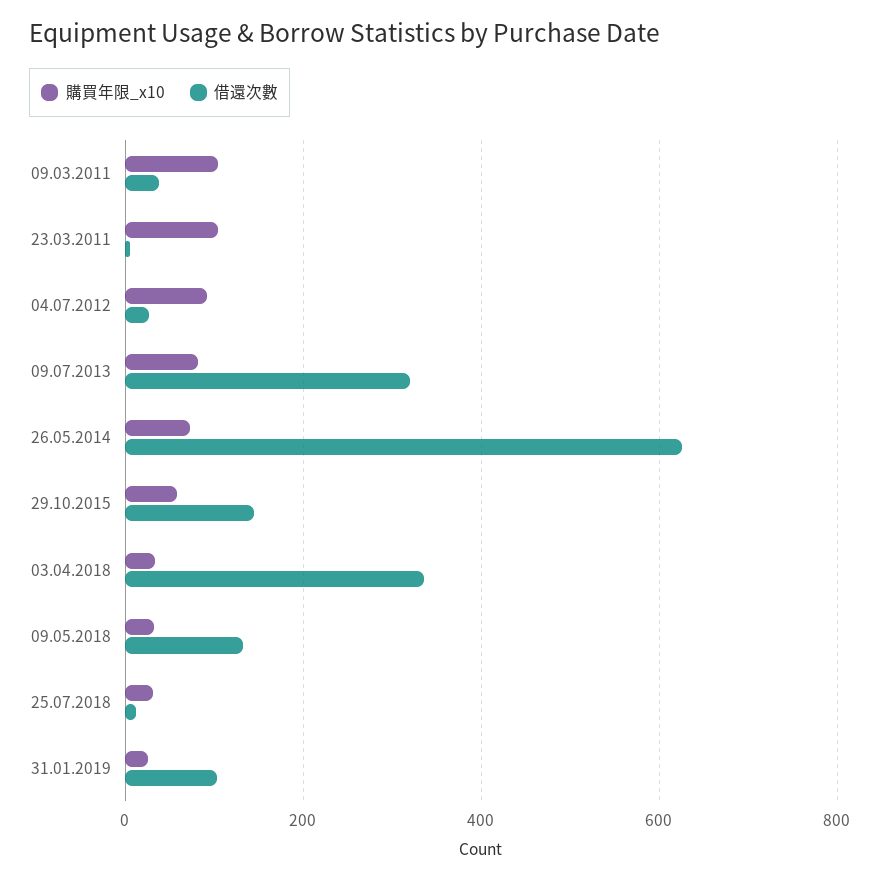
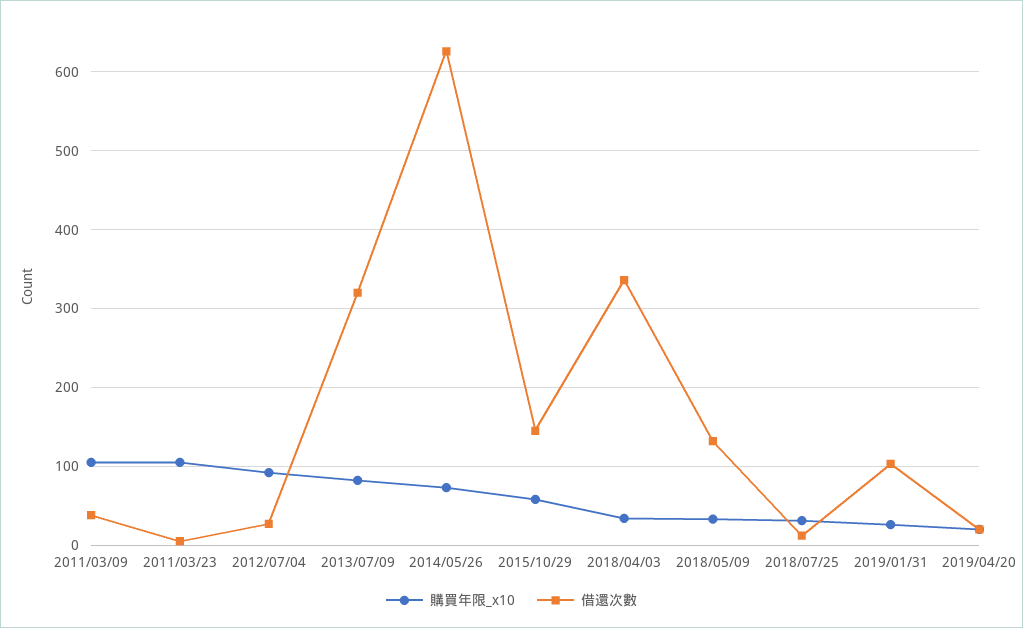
購買年限_x10, 2019/04/20: none -> 20
借還次數, 2019/04/20: none -> 20

